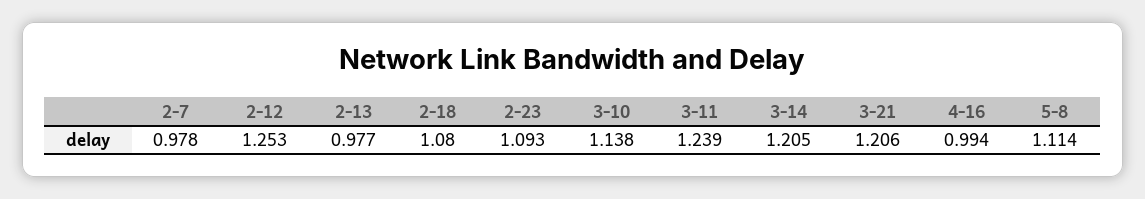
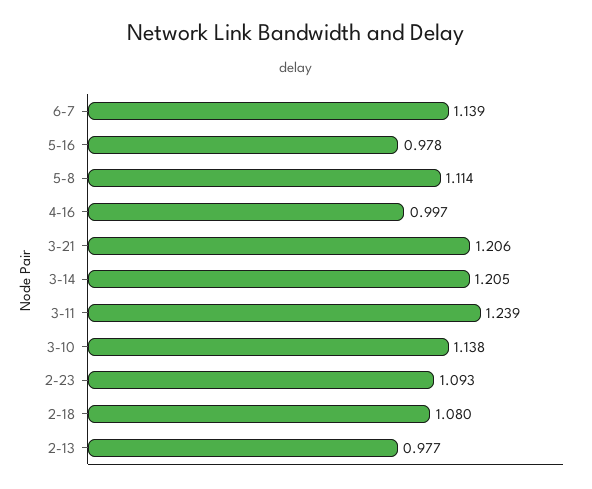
2-7: 0.978 -> none
2-12: 1.253 -> none
4-16: 0.994 -> 0.997
6-7: none -> 1.139
5-16: none -> 0.978

